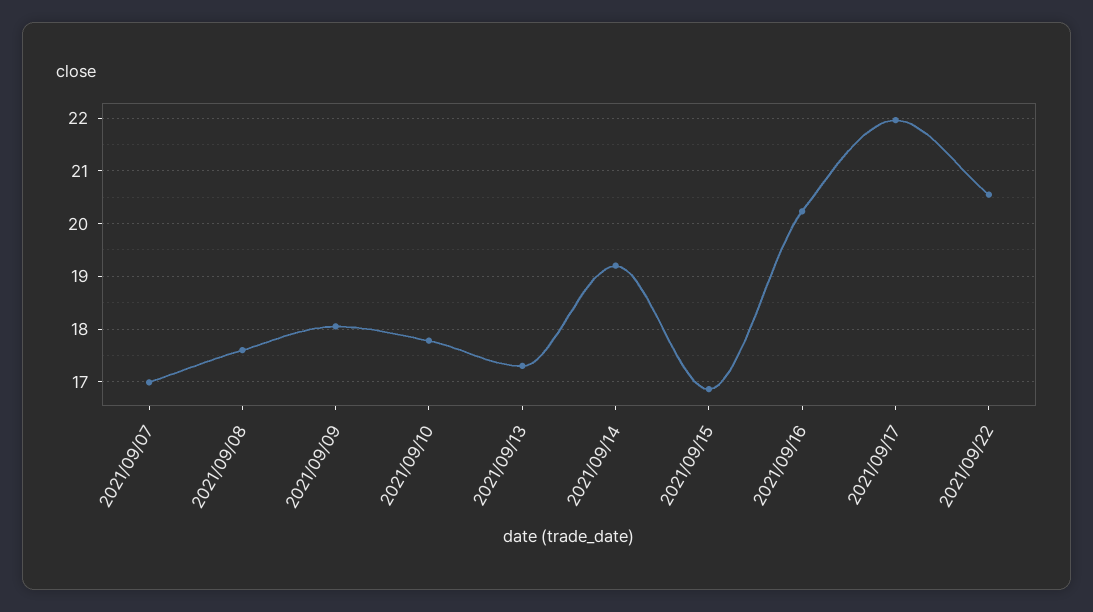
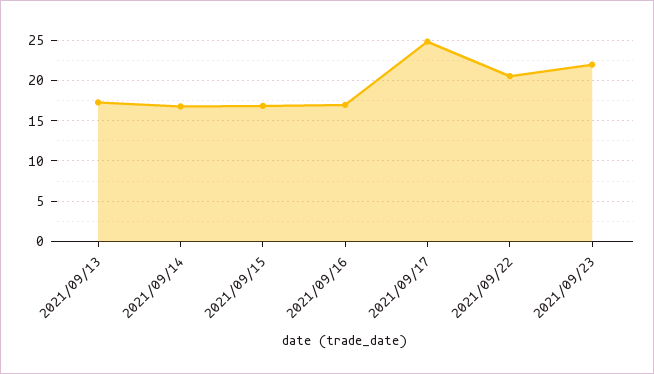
2021/09/07: 17 -> none
2021/09/08: 17.6 -> none
2021/09/09: 18 -> none
2021/09/10: 17.8 -> none
2021/09/14: 19.2 -> 17
2021/09/16: 20.2 -> 17
2021/09/17: 22 -> 25
2021/09/23: none -> 22

